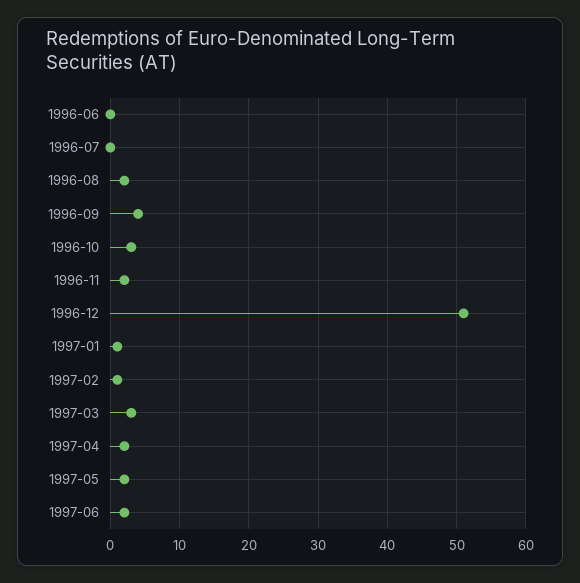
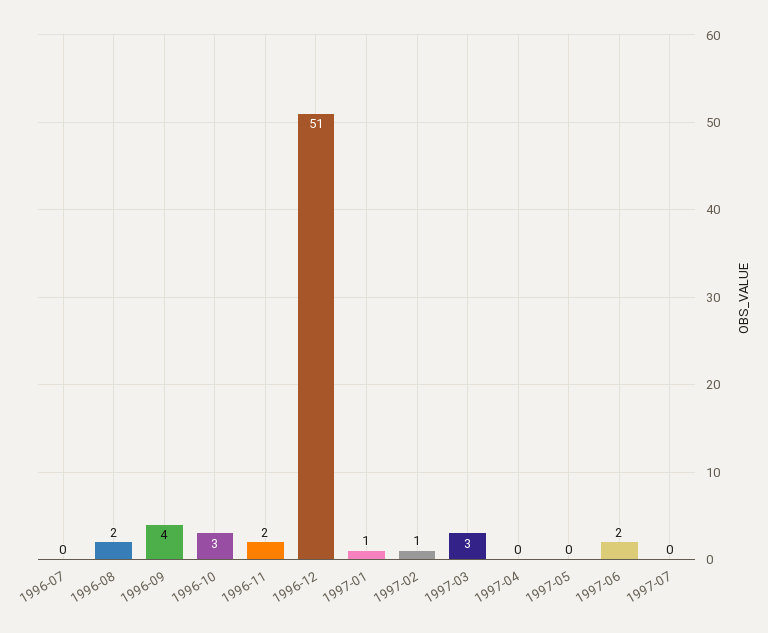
1996-06: 0 -> none
1997-04: 2 -> 0
1997-05: 2 -> 0
1997-07: none -> 0

